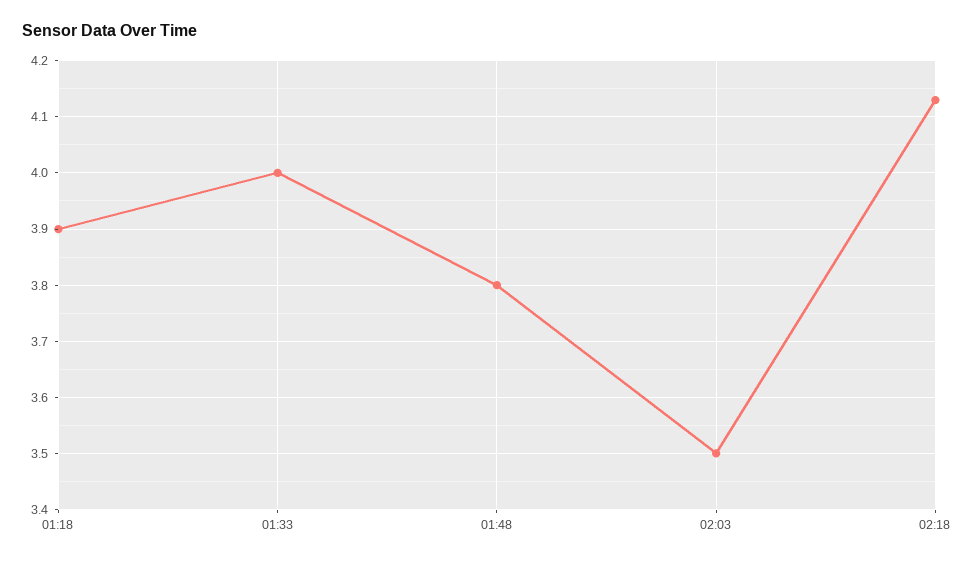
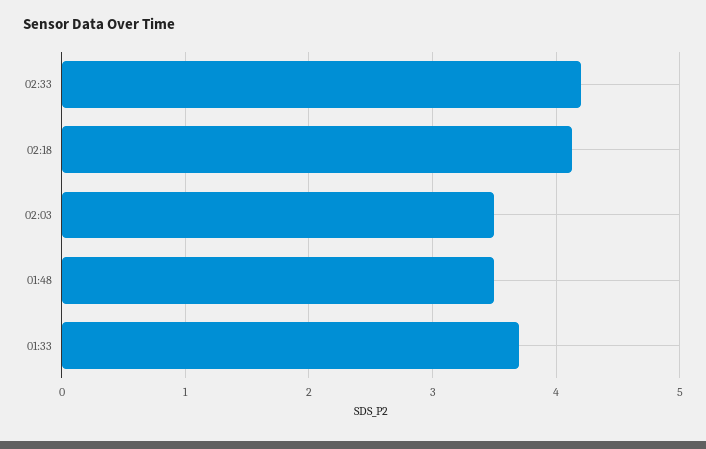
01:18: 3.9 -> none
01:33: 4 -> 3.7
01:48: 3.8 -> 3.5
02:33: none -> 4.2

